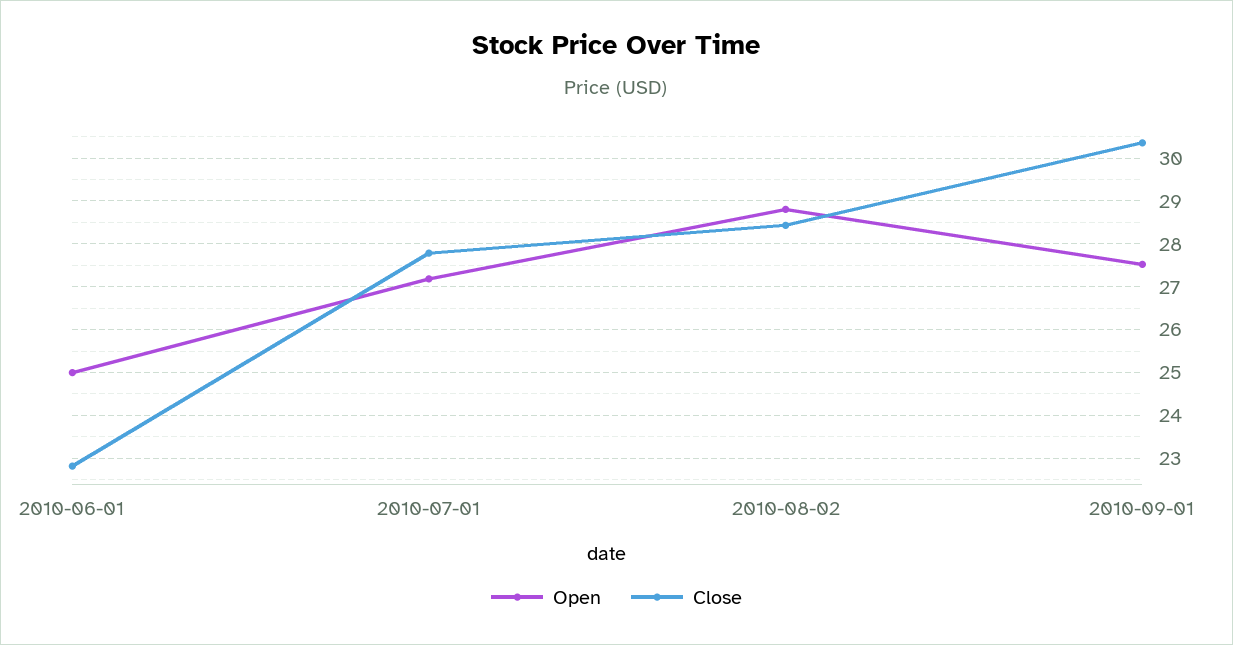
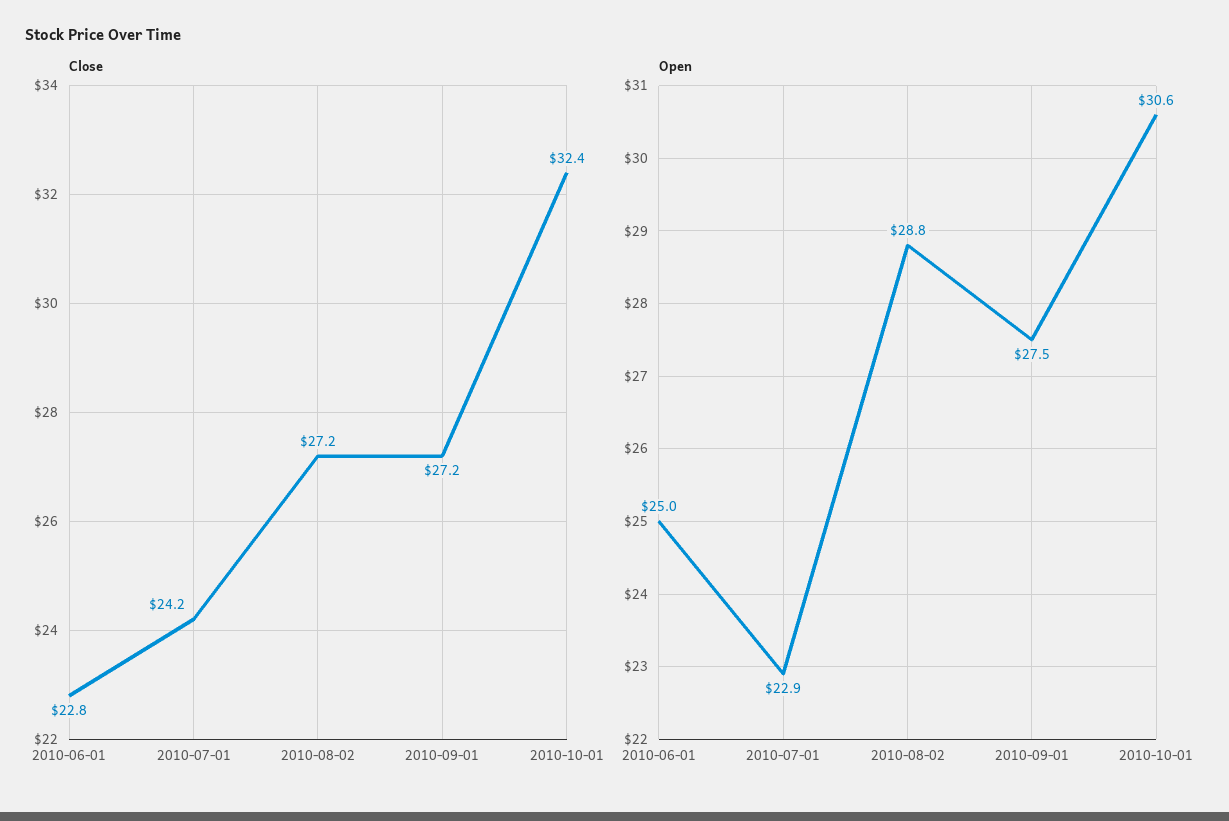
Open, 2010-07-01: 27.2 -> 22.9
Close, 2010-07-01: 27.8 -> 24.2
Close, 2010-08-02: 28.4 -> 27.2
Close, 2010-09-01: 30.4 -> 27.2
Close, 2010-10-01: none -> 32.4
Open, 2010-10-01: none -> 30.6

